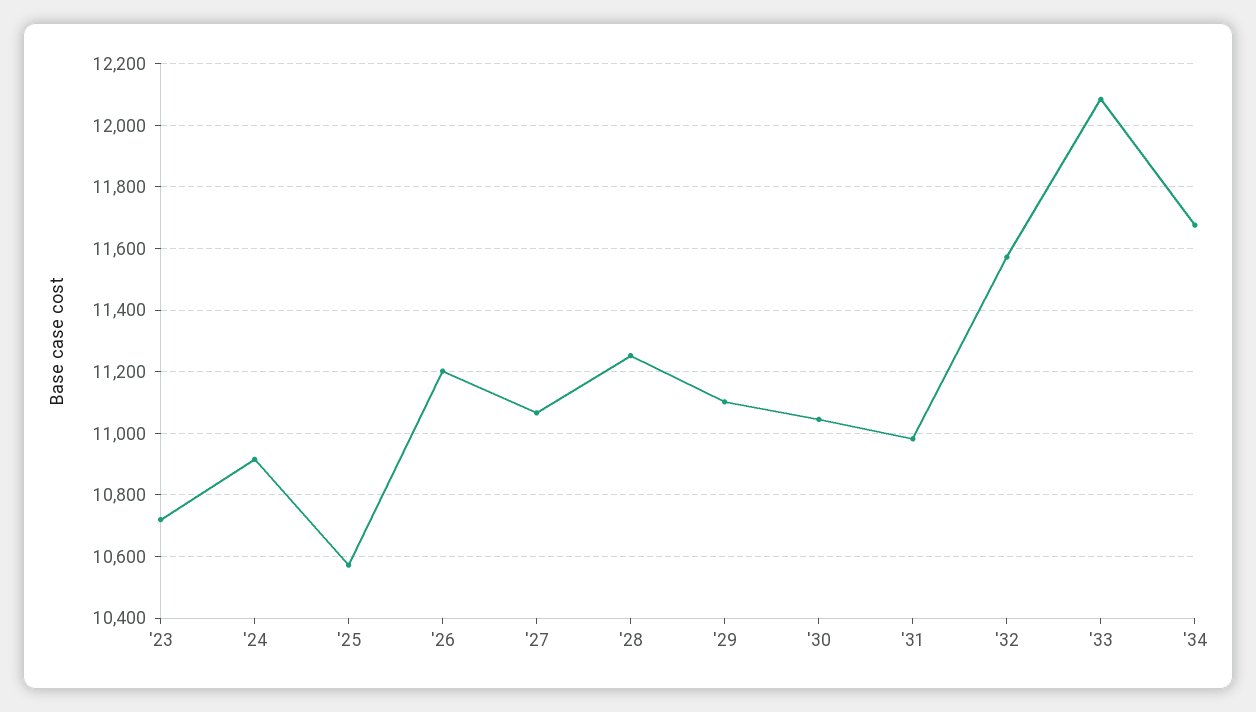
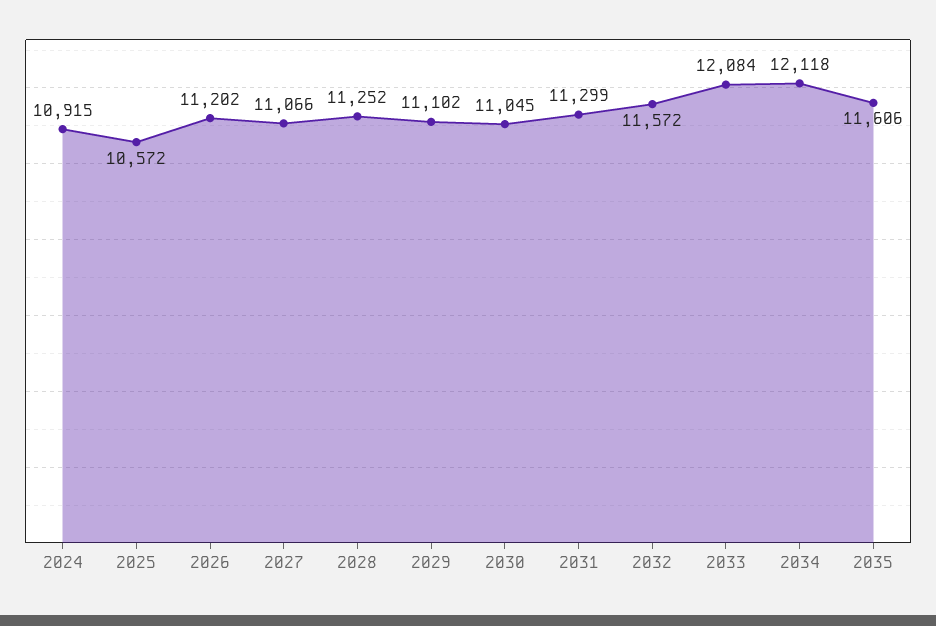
'23: 10720 -> none
'31: 10980 -> 11299
'34: 11680 -> 12118
2035: none -> 11606

